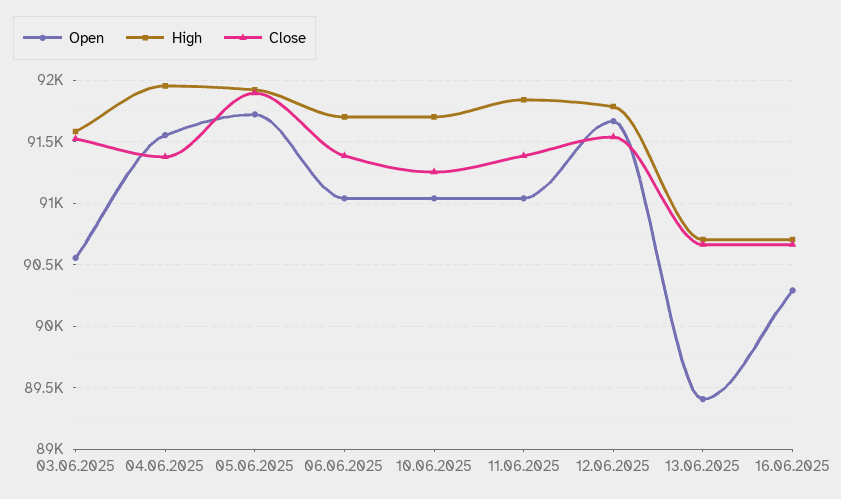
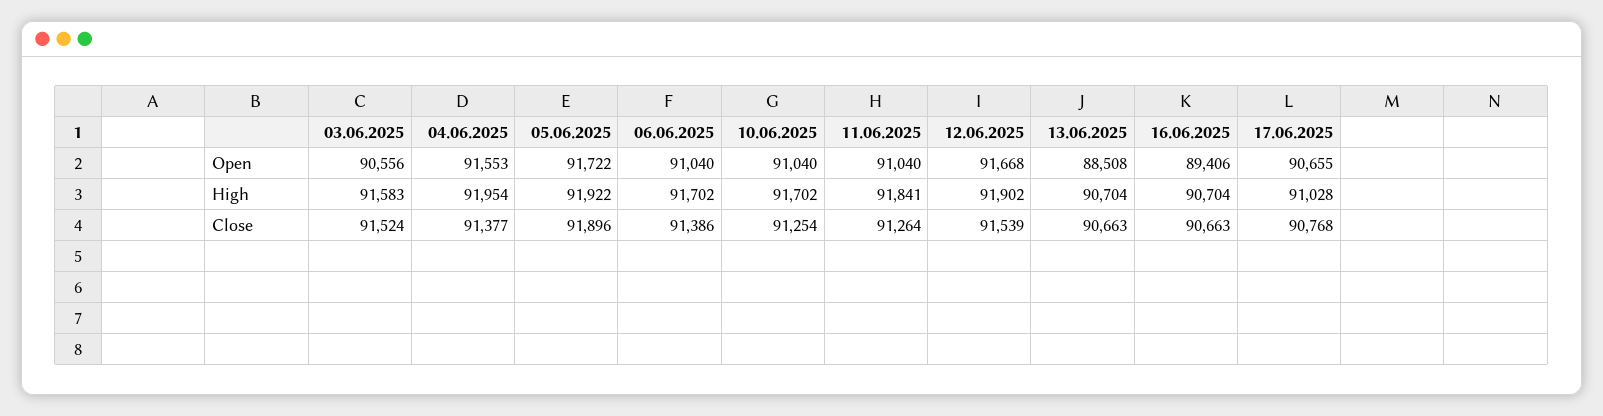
Close, 11.06.2025: 91400 -> 91264
High, 12.06.2025: 91800 -> 91902
Open, 13.06.2025: 89400 -> 88508
Open, 16.06.2025: 90300 -> 89406
Open, 17.06.2025: none -> 90655
High, 17.06.2025: none -> 91028
Close, 17.06.2025: none -> 90768

